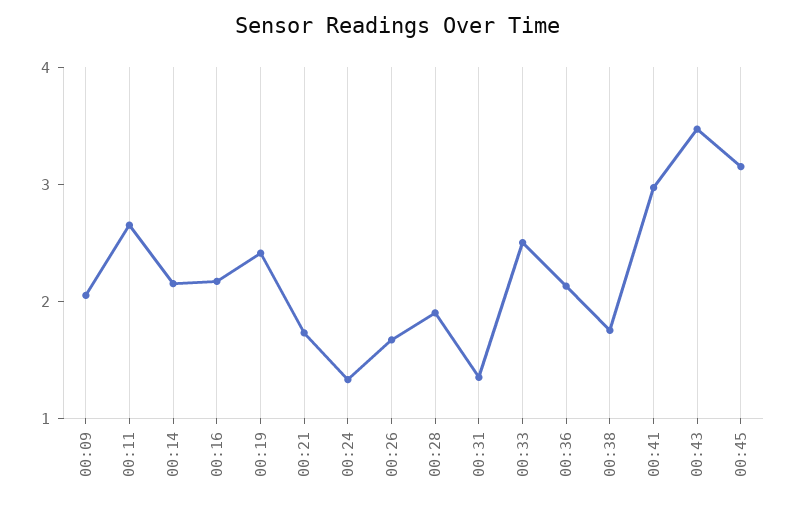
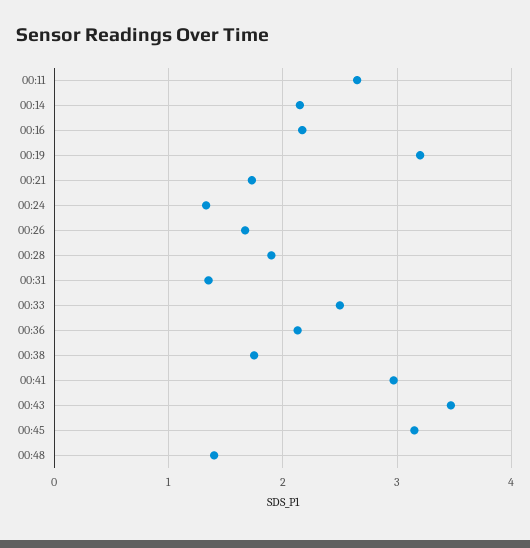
00:09: 2 -> none
00:19: 2.4 -> 3.2
00:48: none -> 1.4

